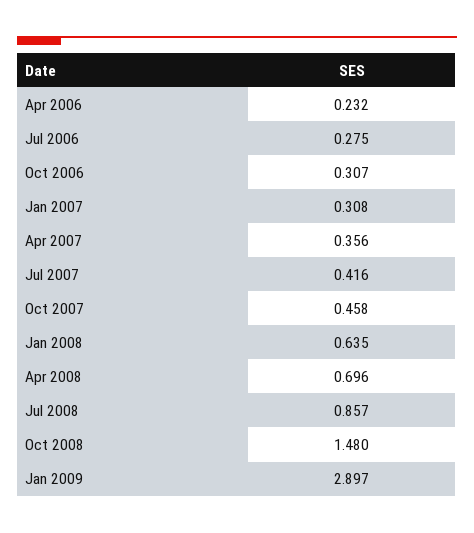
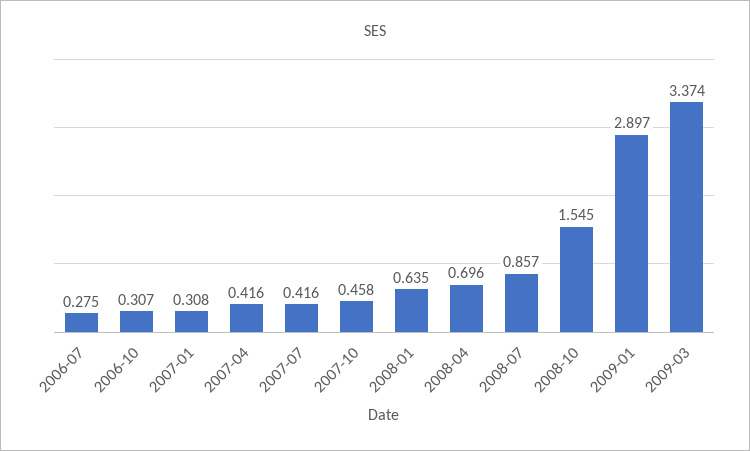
Apr 2006: 0.232 -> none
Apr 2007: 0.356 -> 0.416
Oct 2008: 1.48 -> 1.545
2009-03: none -> 3.374

